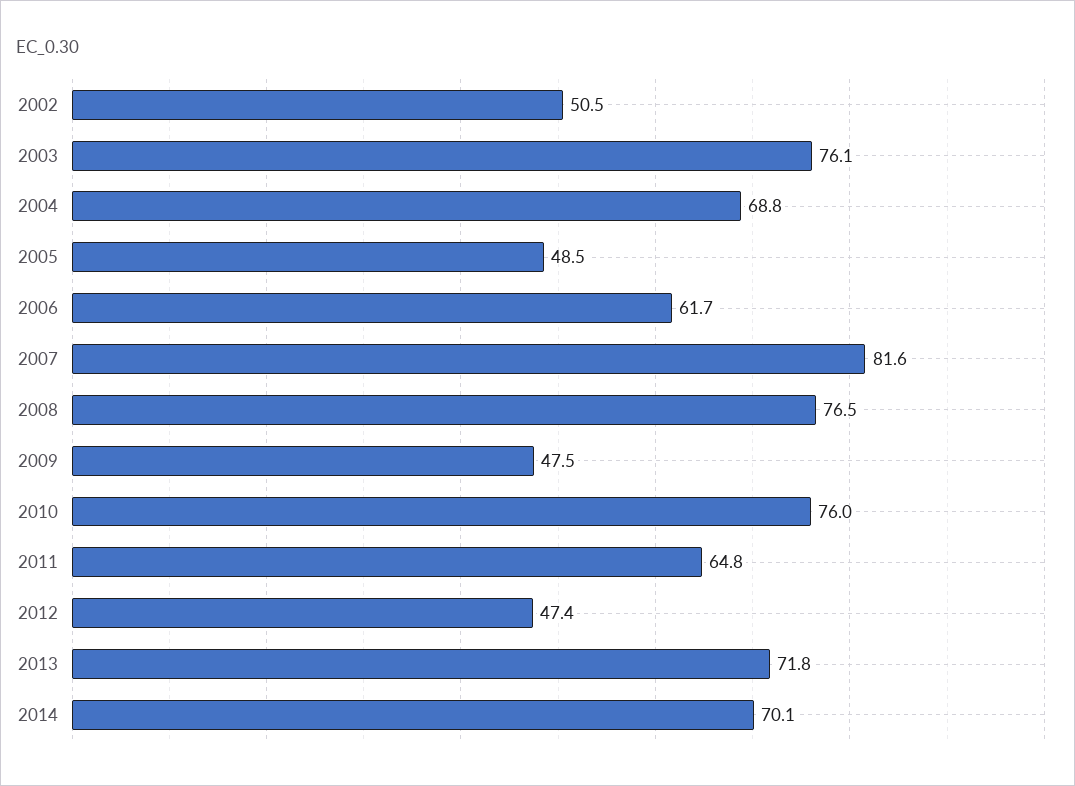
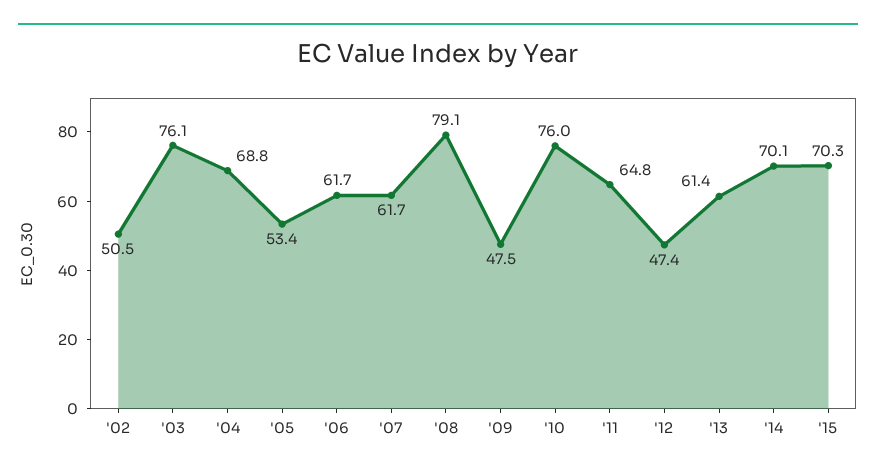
2005: 48.5 -> 53.4
2007: 81.6 -> 61.7
2008: 76.5 -> 79.1
2013: 71.8 -> 61.4
'15: none -> 70.3

